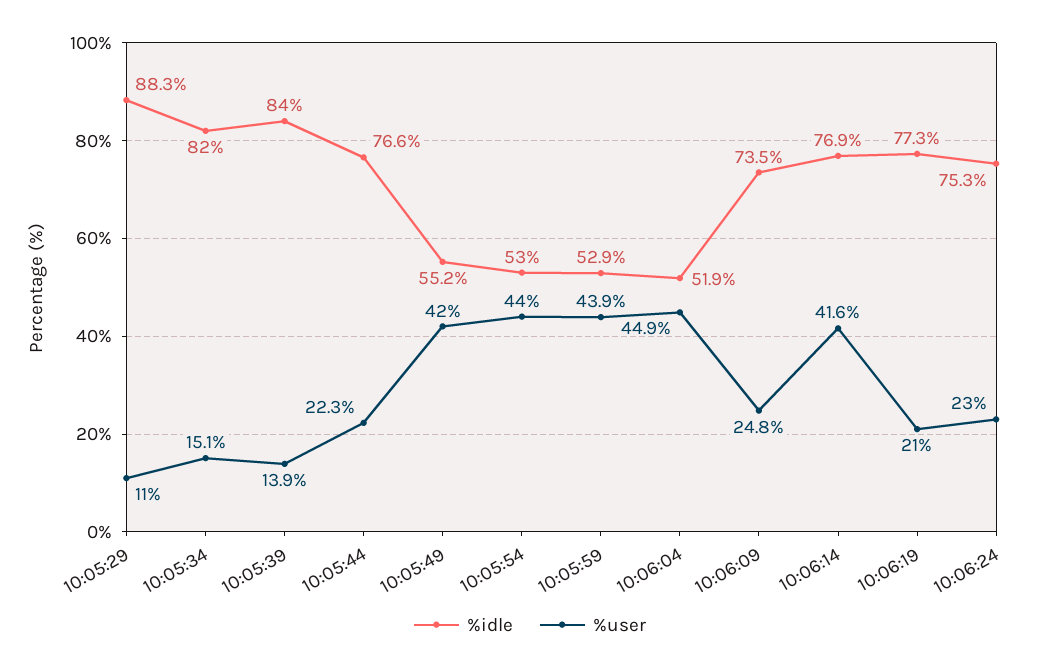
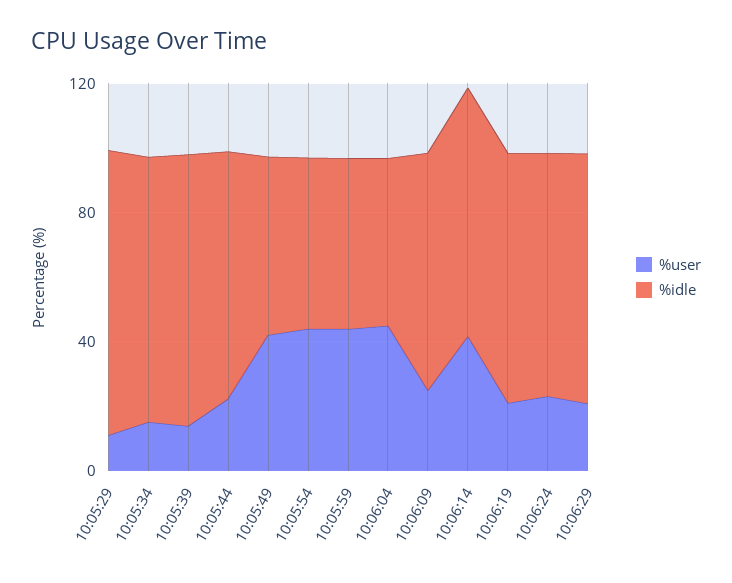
%user, 10:06:29: none -> 20
%idle, 10:06:29: none -> 80

